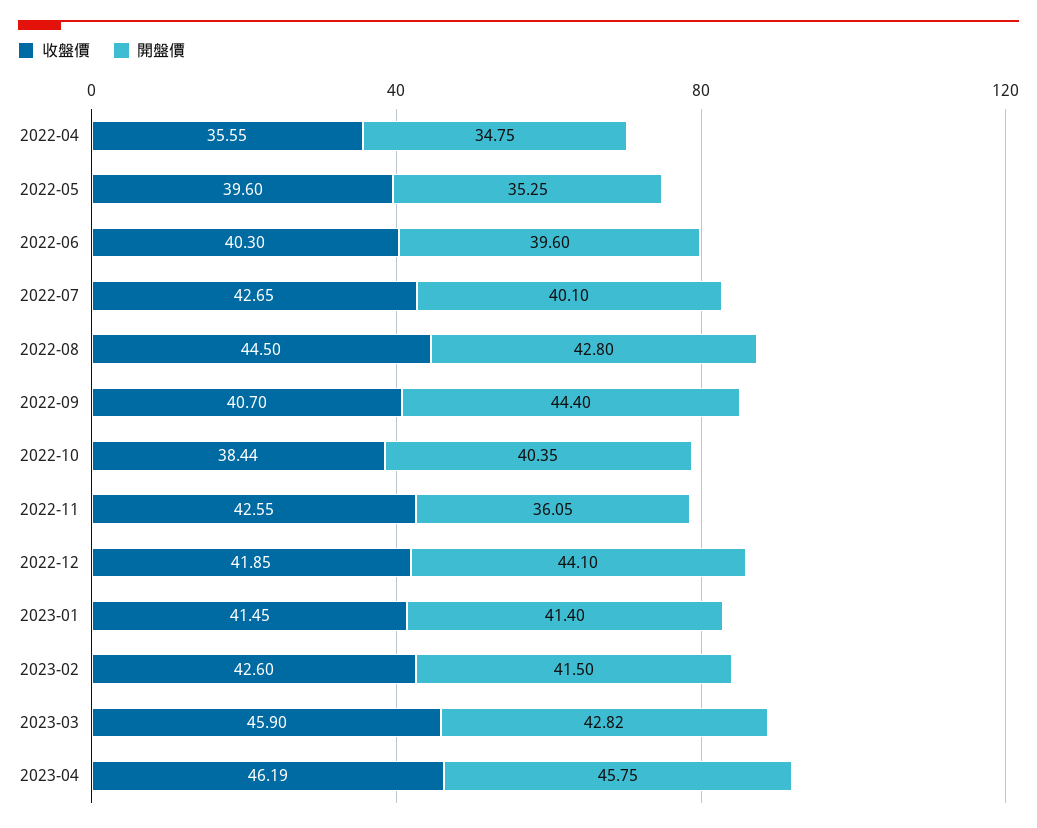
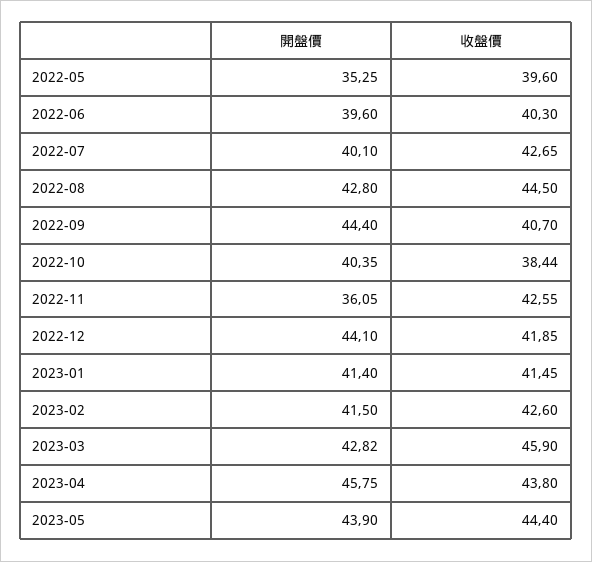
收盤價, 2022-04: 35.55 -> none
開盤價, 2022-04: 34.75 -> none
收盤價, 2023-04: 46.19 -> 43.8
開盤價, 2023-05: none -> 43.9
收盤價, 2023-05: none -> 44.4

